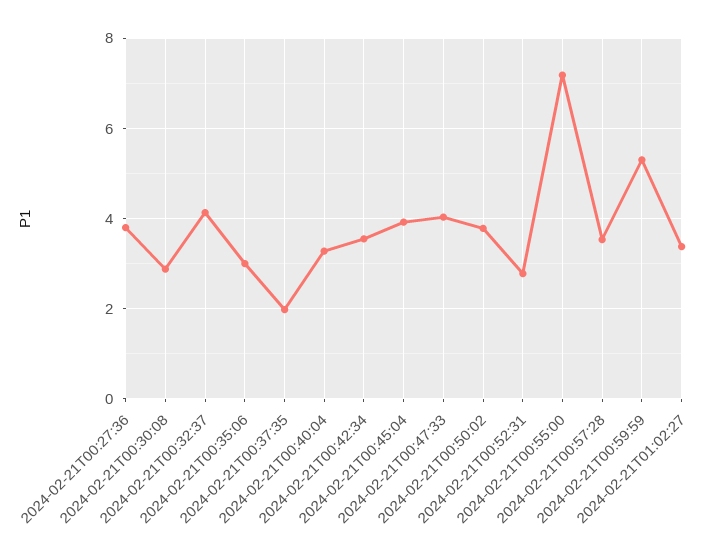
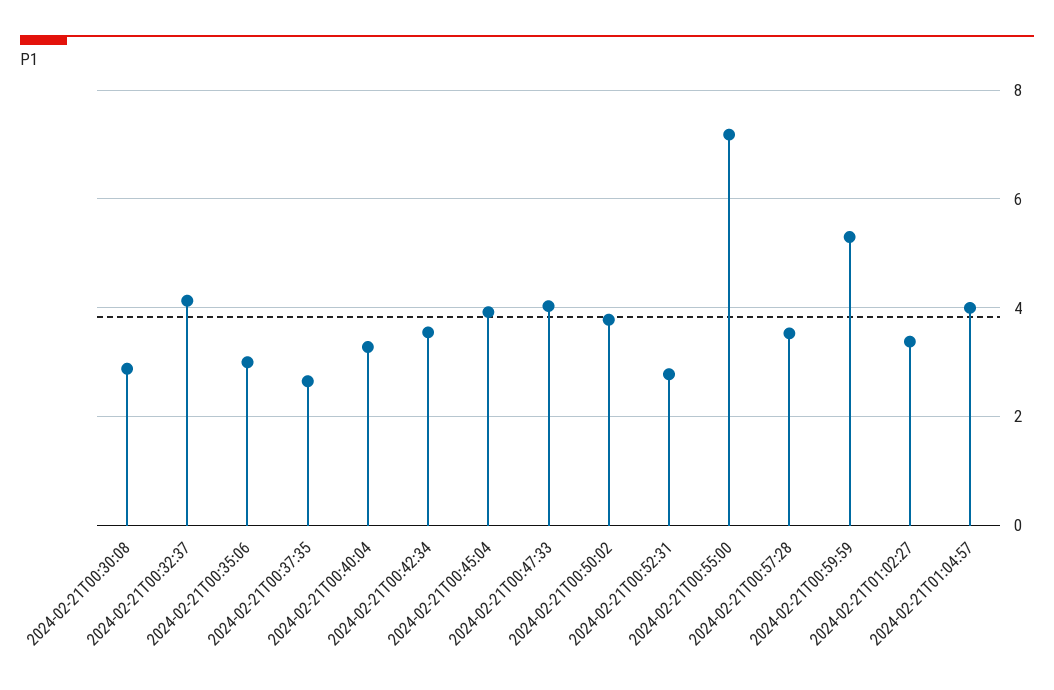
2024-02-21T00:27:36: 3.8 -> none
2024-02-21T00:37:35: 2 -> 2.6
2024-02-21T01:04:57: none -> 4

